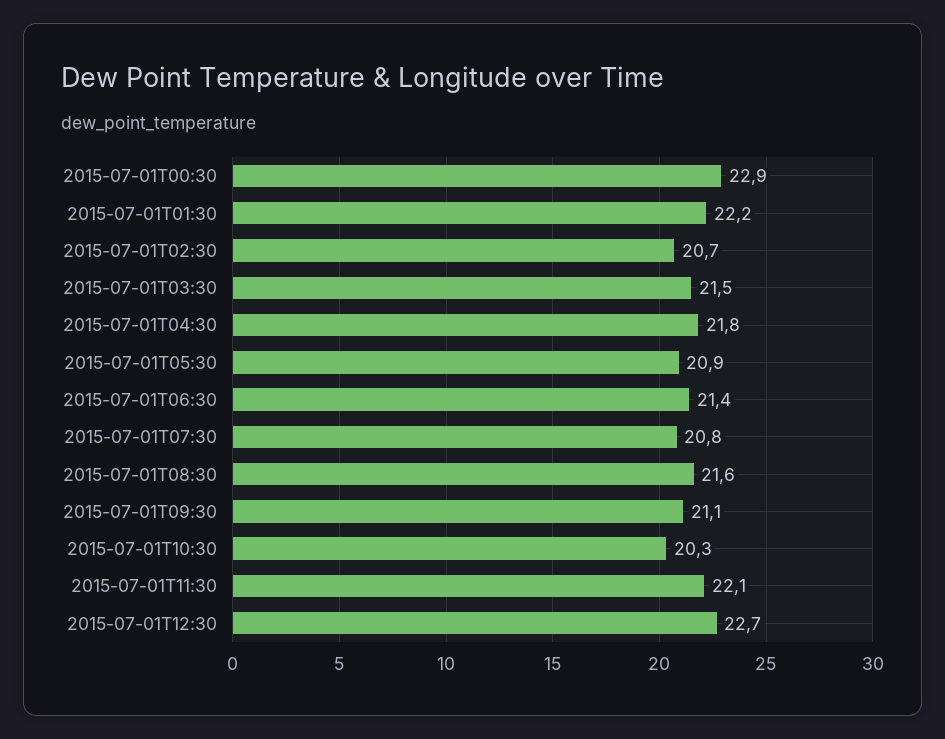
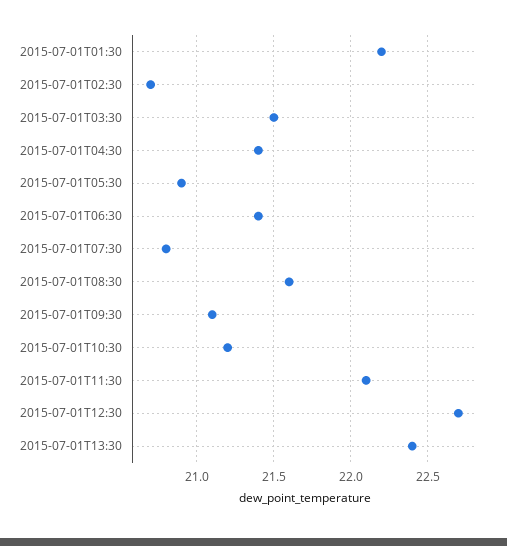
2015-07-01T00:30: 22.9 -> none
2015-07-01T04:30: 21.8 -> 21.4
2015-07-01T10:30: 20.3 -> 21.2
2015-07-01T13:30: none -> 22.4

